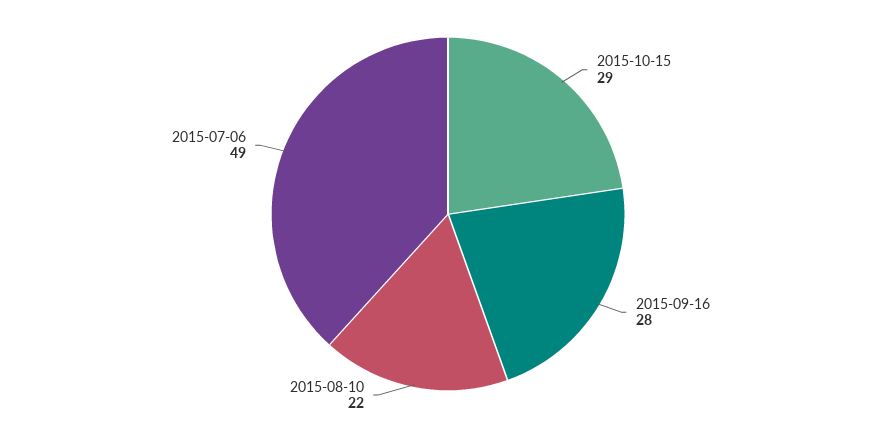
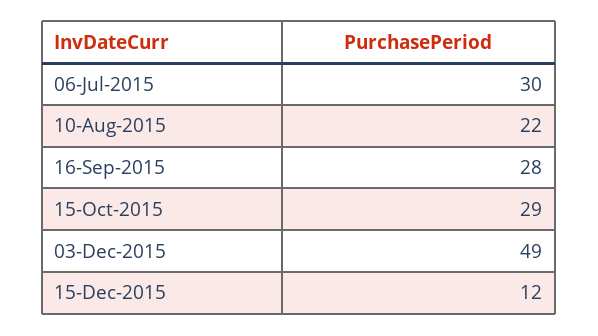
2015-07-06: 49 -> 30
03-Dec-2015: none -> 49
15-Dec-2015: none -> 12

